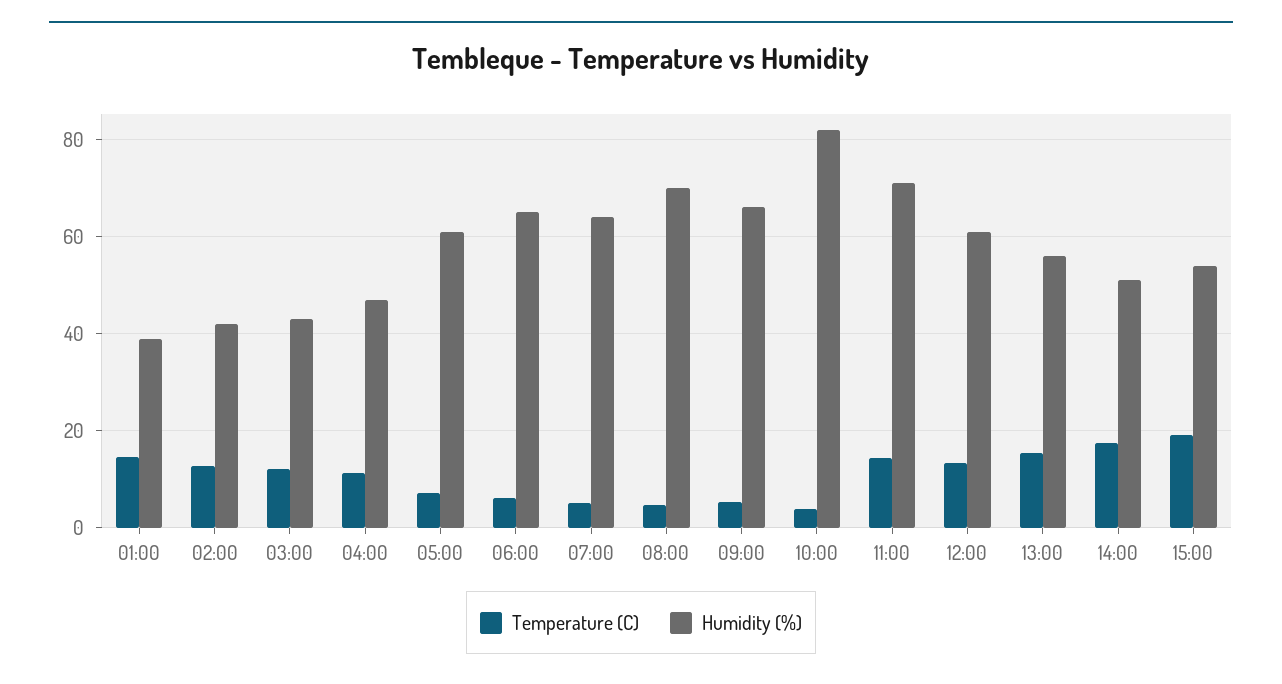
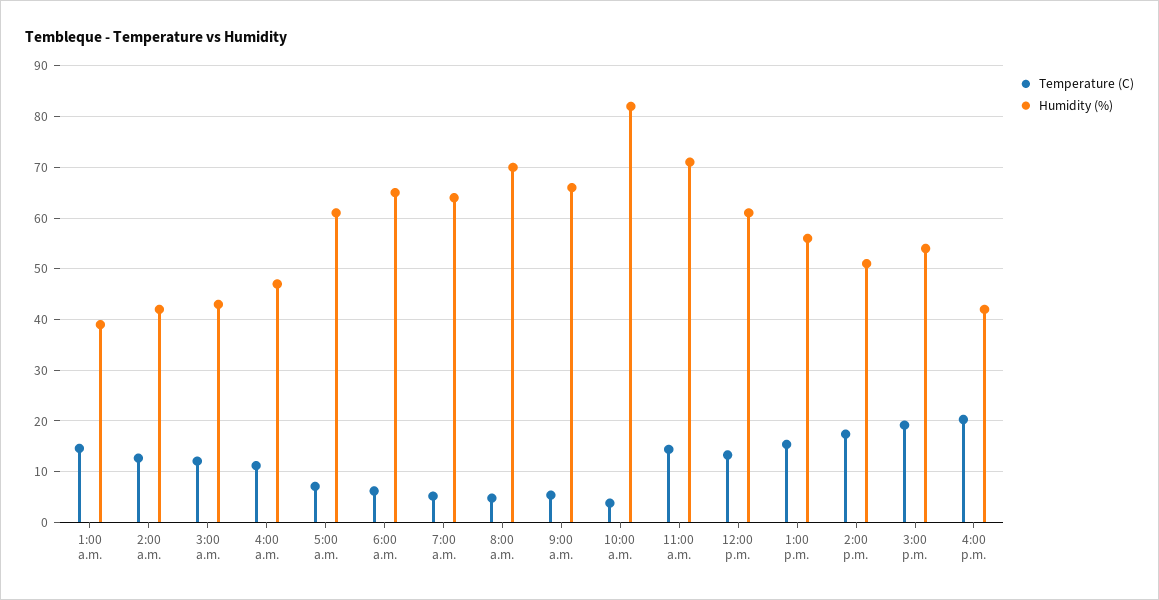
Temperature (C), 4:00 p.m.: none -> 20
Humidity (%), 4:00 p.m.: none -> 42

